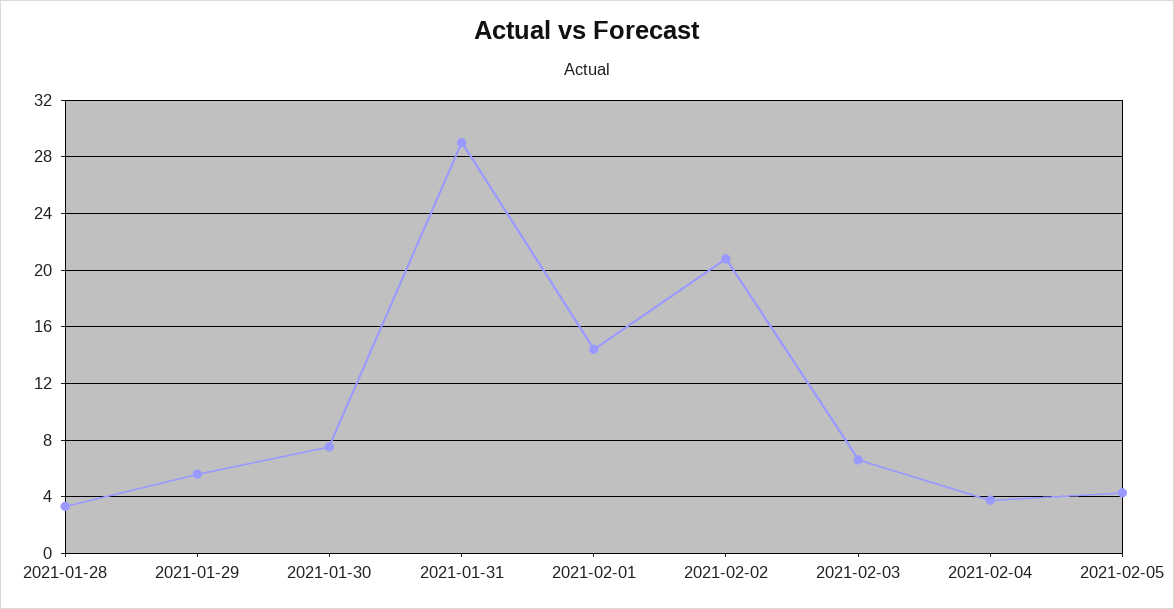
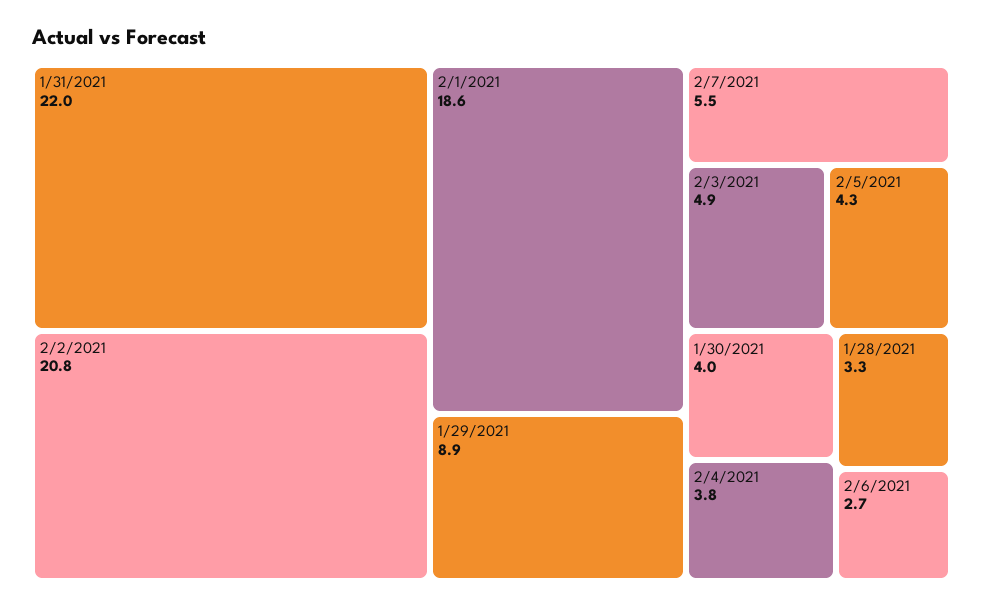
2021-01-29: 5.5 -> 8.9
2021-01-30: 7.5 -> 4
2021-01-31: 29 -> 22
2021-02-01: 14.5 -> 18.6
2021-02-03: 6.5 -> 4.9
2/7/2021: none -> 5.5
2/6/2021: none -> 2.7

